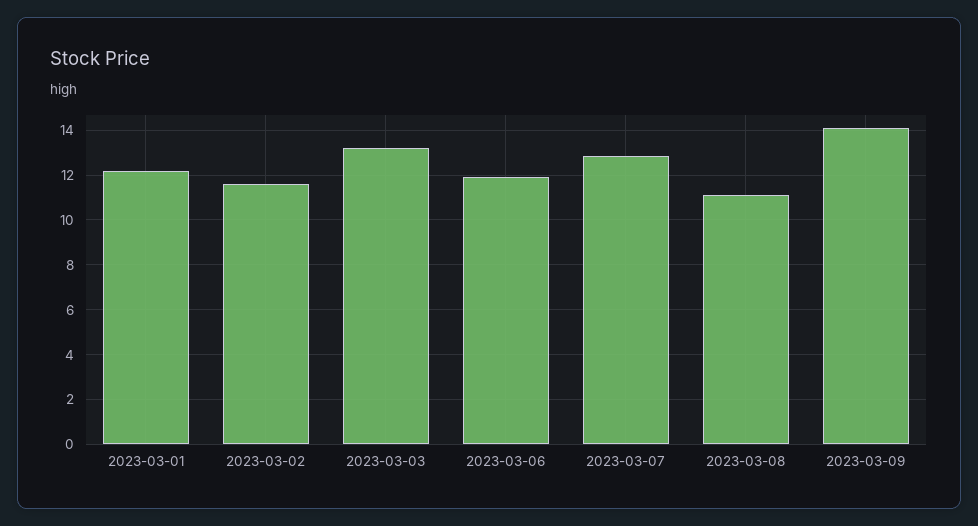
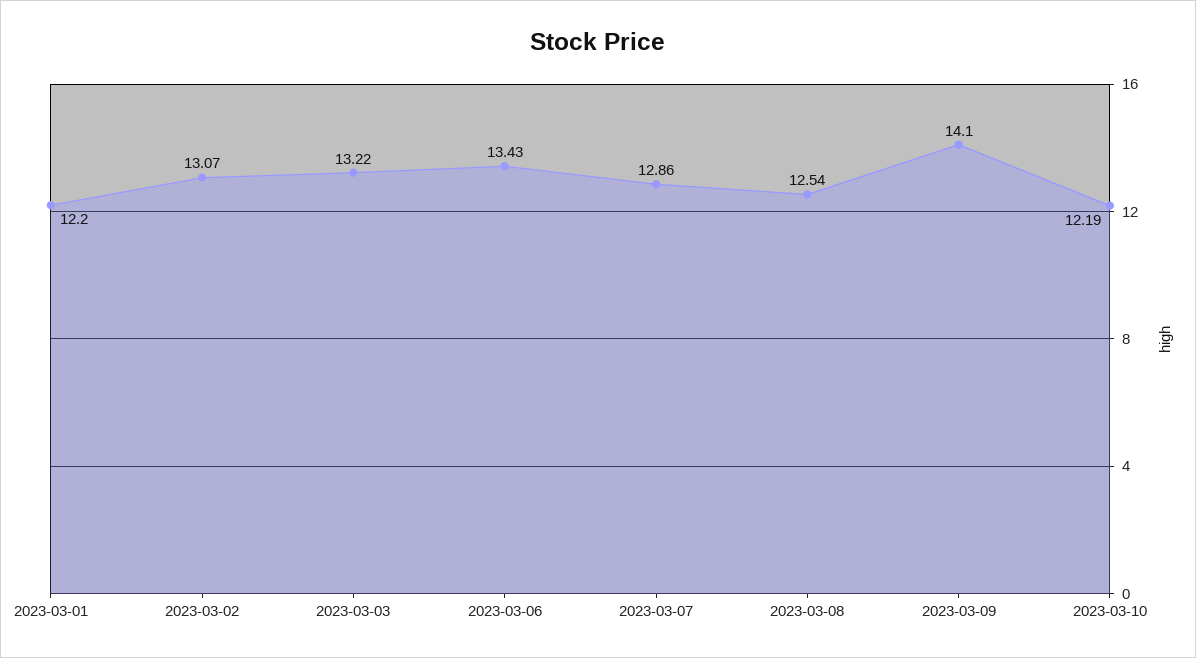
2023-03-02: 11.5 -> 13.07
2023-03-06: 12 -> 13.43
2023-03-08: 11 -> 12.54
2023-03-10: none -> 12.19

